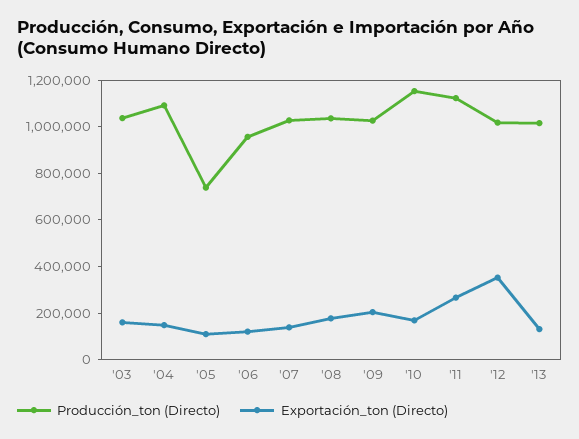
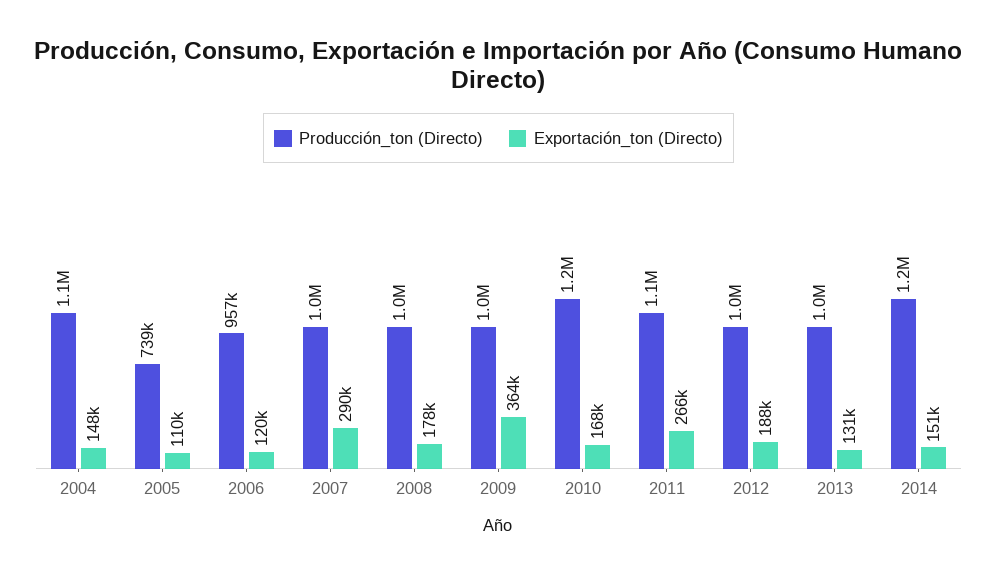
Producción_ton (Directo), '03: 1050000 -> none
Exportación_ton (Directo), '03: 150000 -> none
Exportación_ton (Directo), '07: 150000 -> 290000
Exportación_ton (Directo), '09: 200000 -> 364000
Exportación_ton (Directo), '12: 350000 -> 188000
Producción_ton (Directo), 2014: none -> 1200000
Exportación_ton (Directo), 2014: none -> 151000

